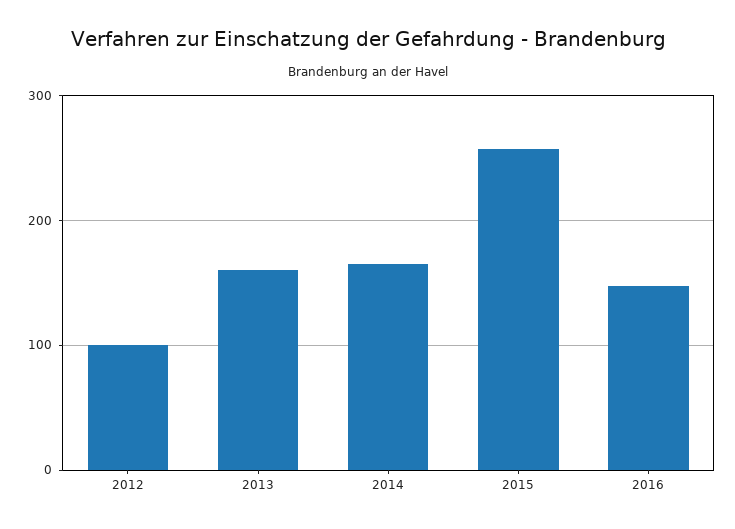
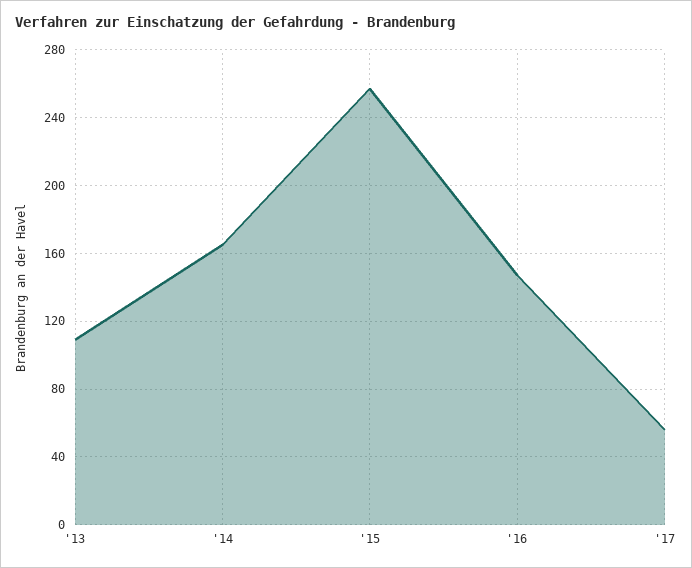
2012: 100 -> none
2013: 160 -> 110
'17: none -> 55

